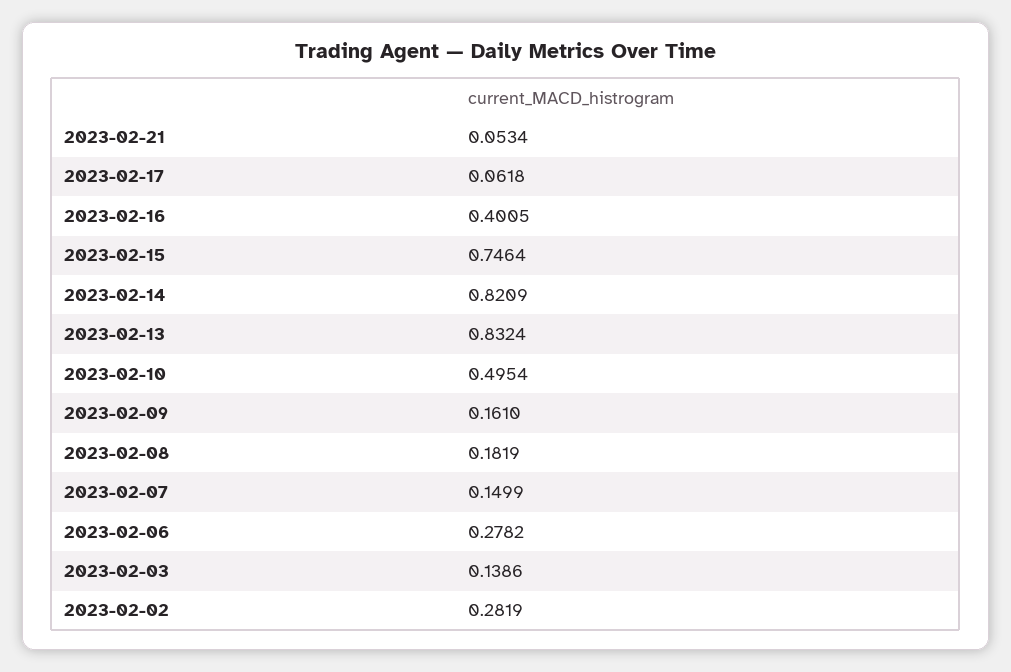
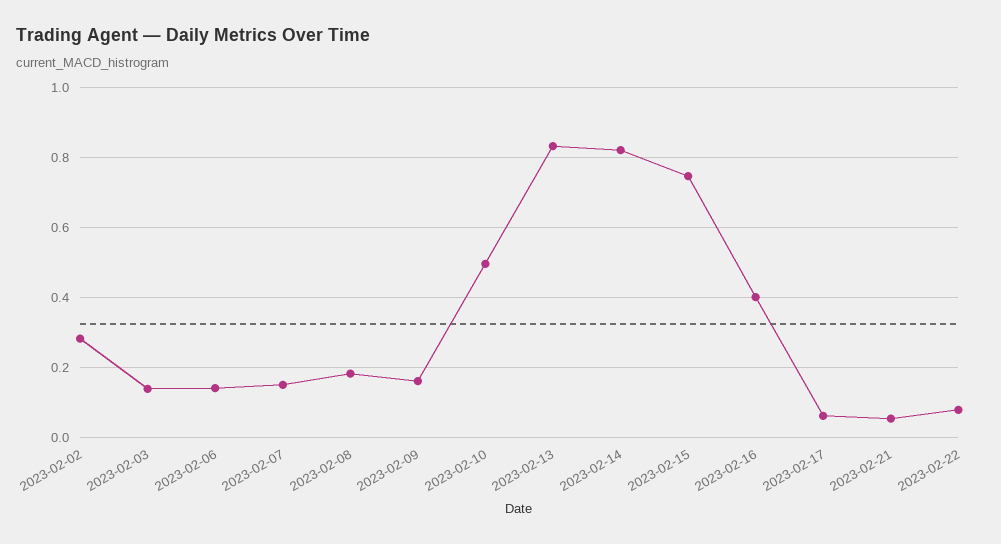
2023-02-06: 0.2782 -> 0.14
2023-02-22: none -> 0.08

